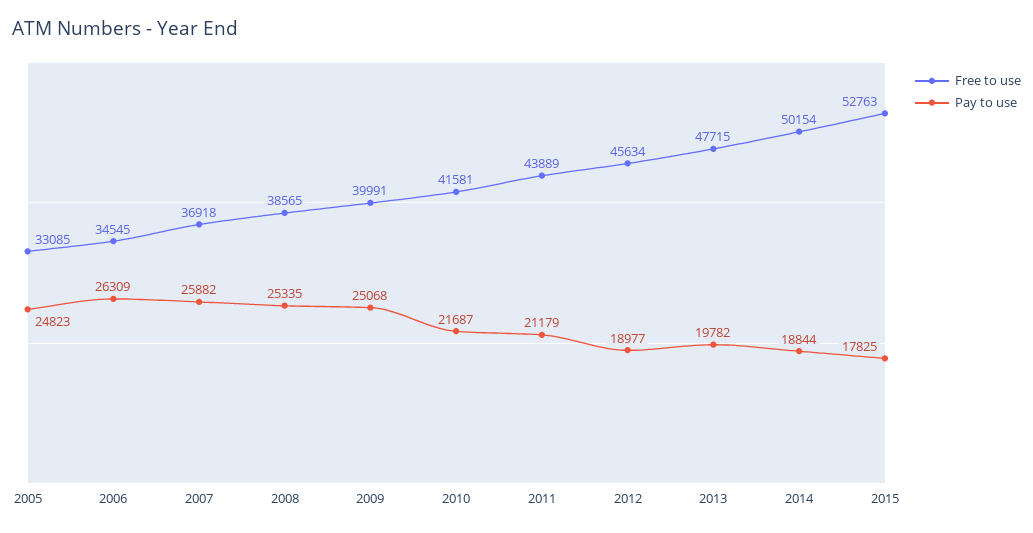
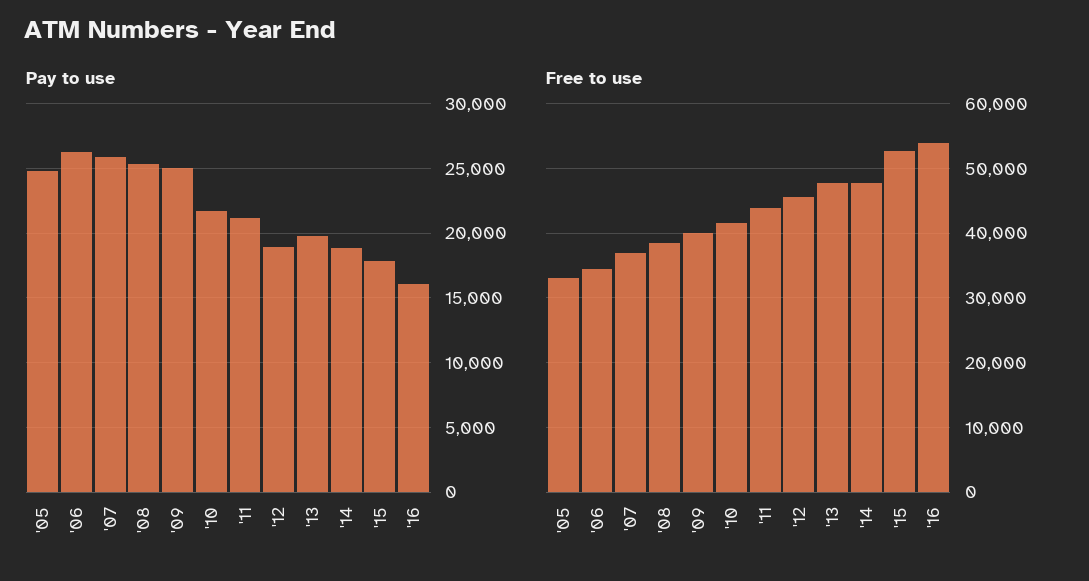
Free to use, 2014: 50154 -> 48000
Pay to use, '16: none -> 16000
Free to use, '16: none -> 54000

